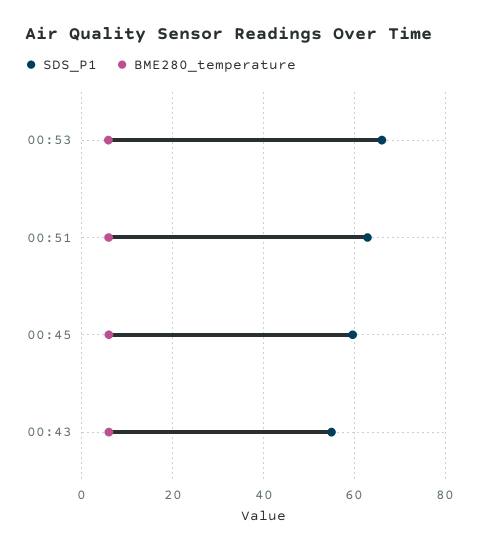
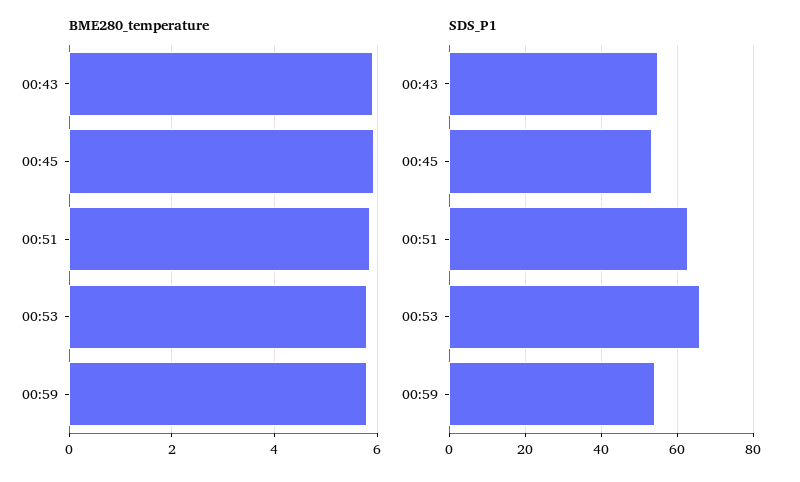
SDS_P1, 00:45: 60 -> 54
BME280_temperature, 00:59: none -> 5.8
SDS_P1, 00:59: none -> 54

